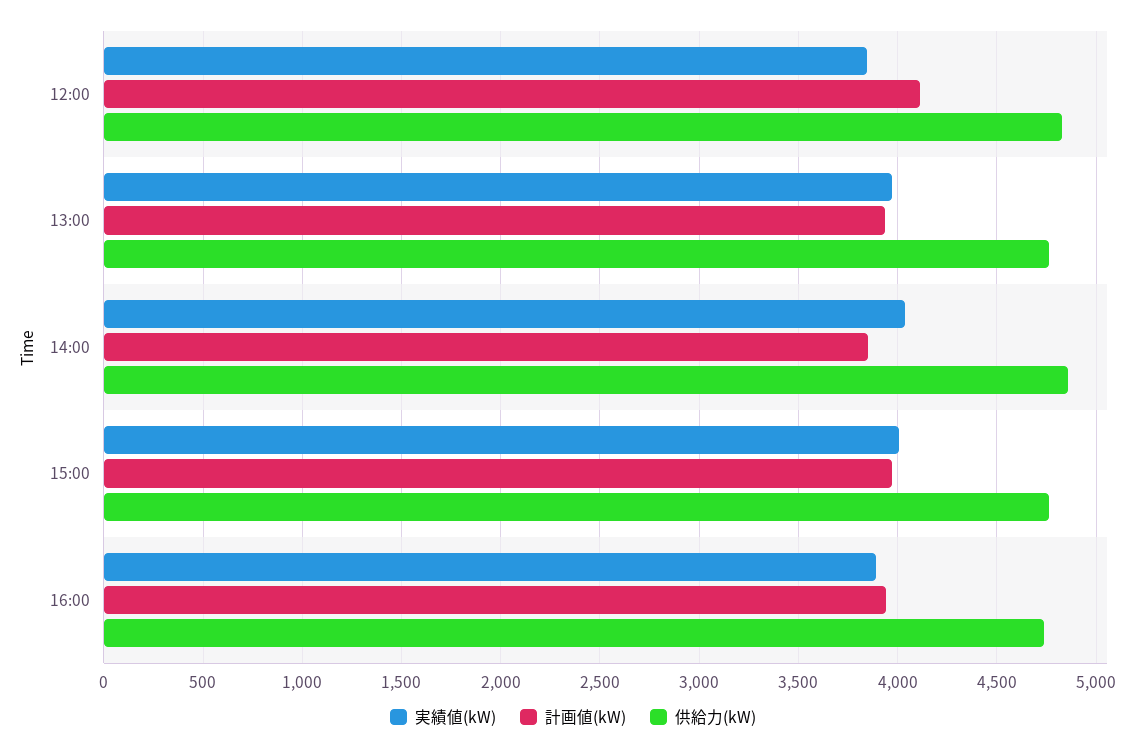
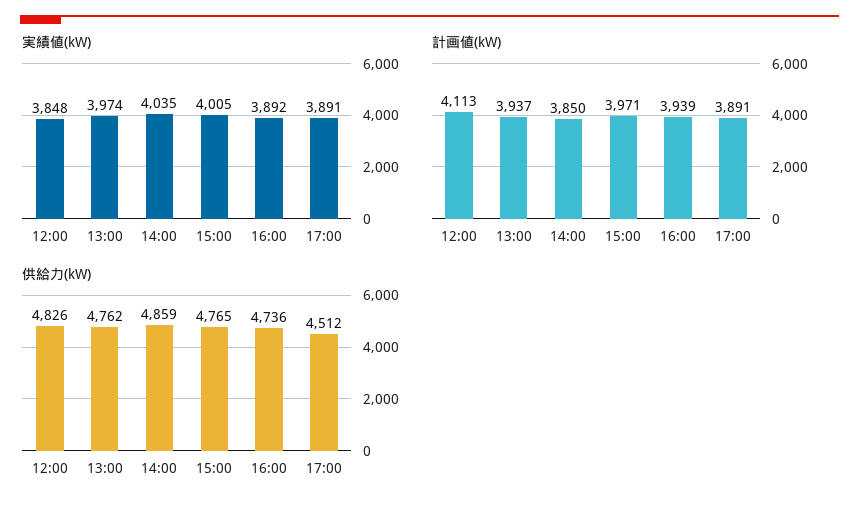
実績値(kW), 17:00: none -> 3891
計画値(kW), 17:00: none -> 3891
供給力(kW), 17:00: none -> 4512

